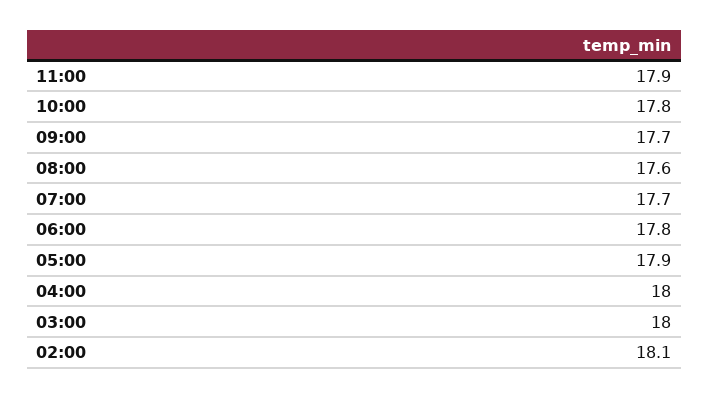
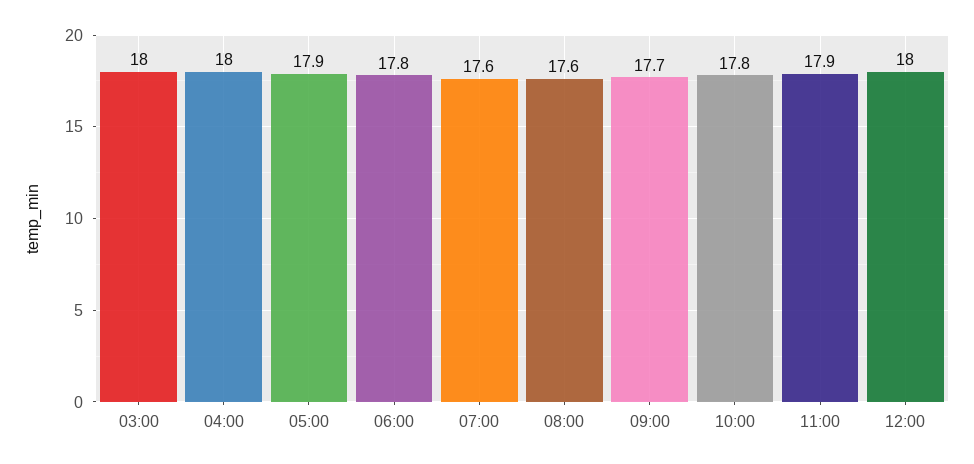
07:00: 17.7 -> 17.6
02:00: 18.1 -> none
12:00: none -> 18

